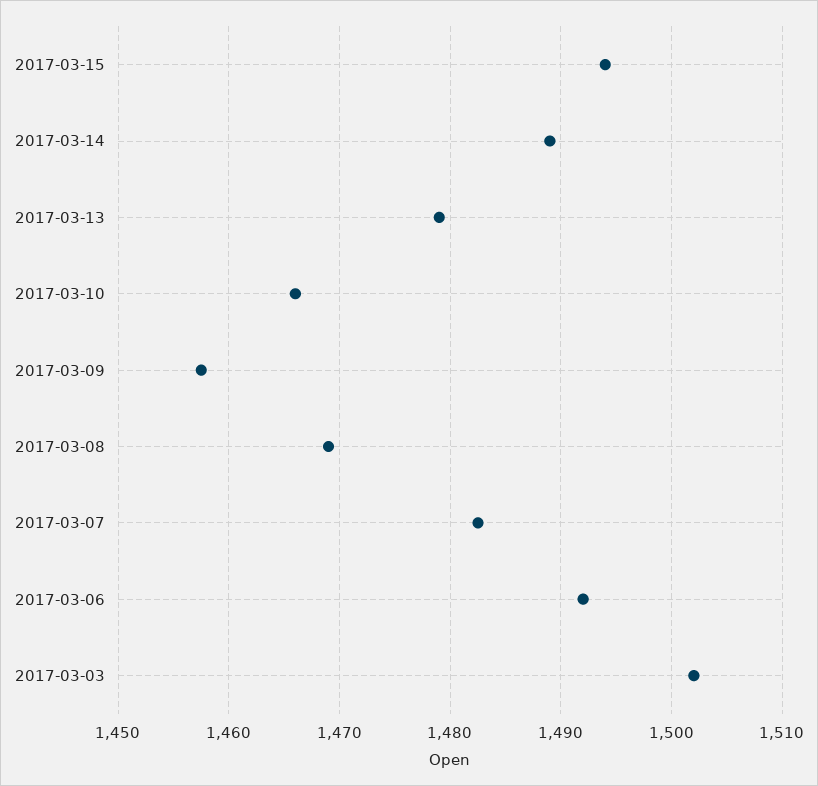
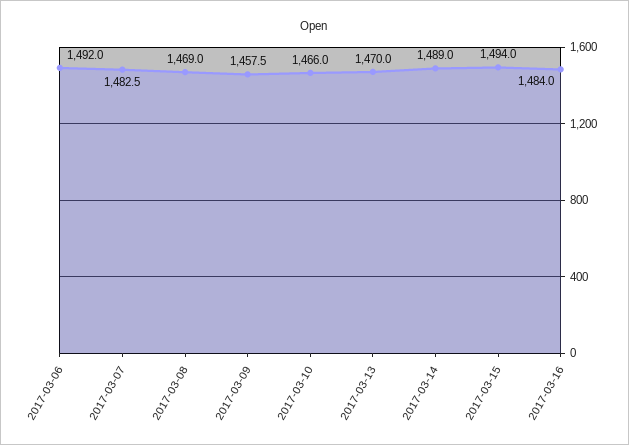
2017-03-13: 1479 -> 1470
2017-03-03: 1502 -> none
2017-03-16: none -> 1484

